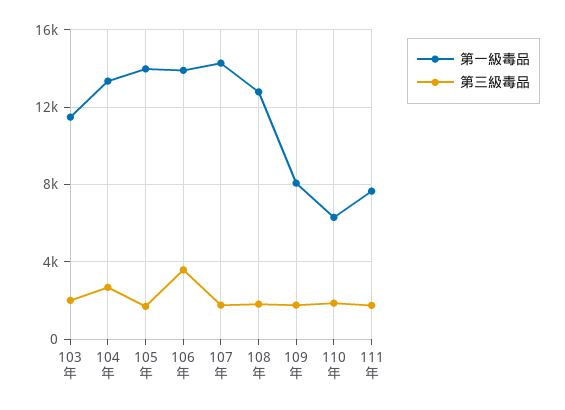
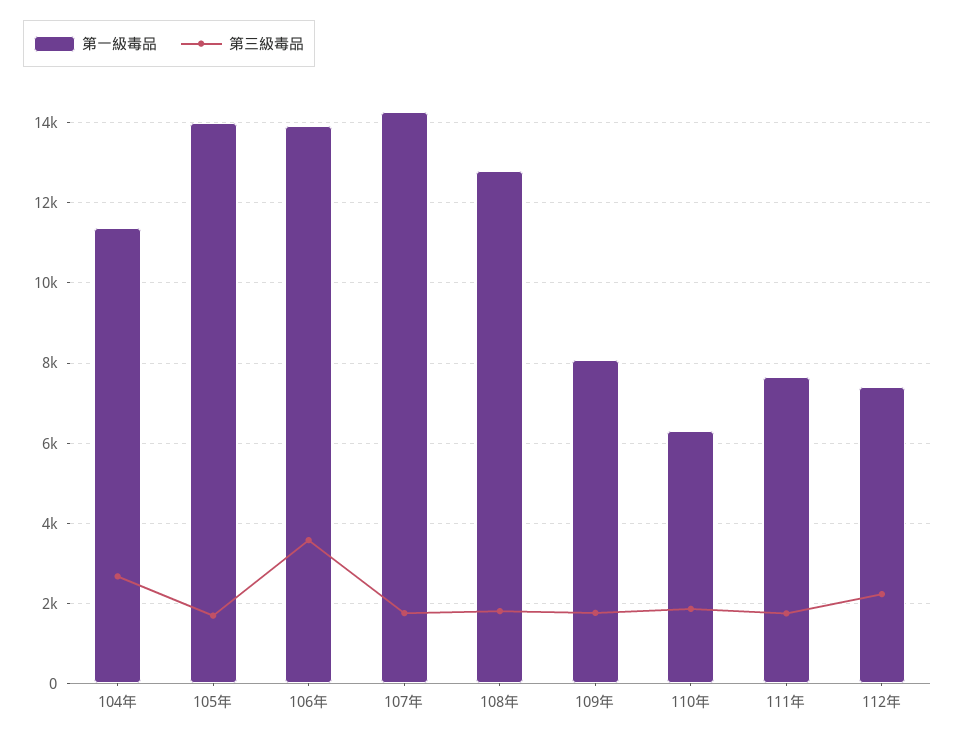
第一級毒品, 103年: 11500 -> none
第三級毒品, 103年: 2000 -> none
第一級毒品, 104年: 13500 -> 11400
第一級毒品, 112年: none -> 7400
第三級毒品, 112年: none -> 2200

